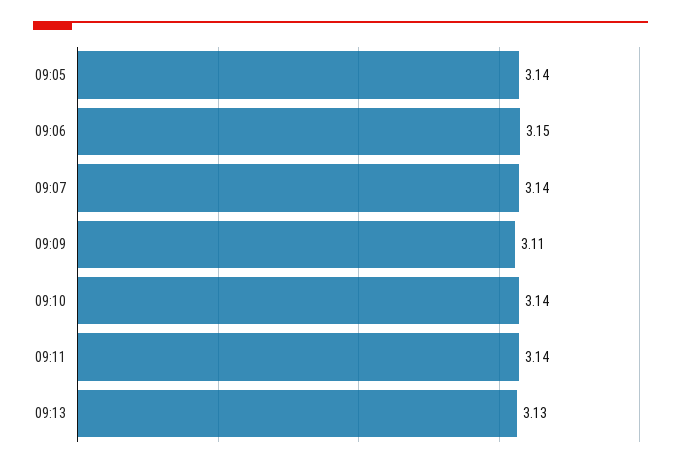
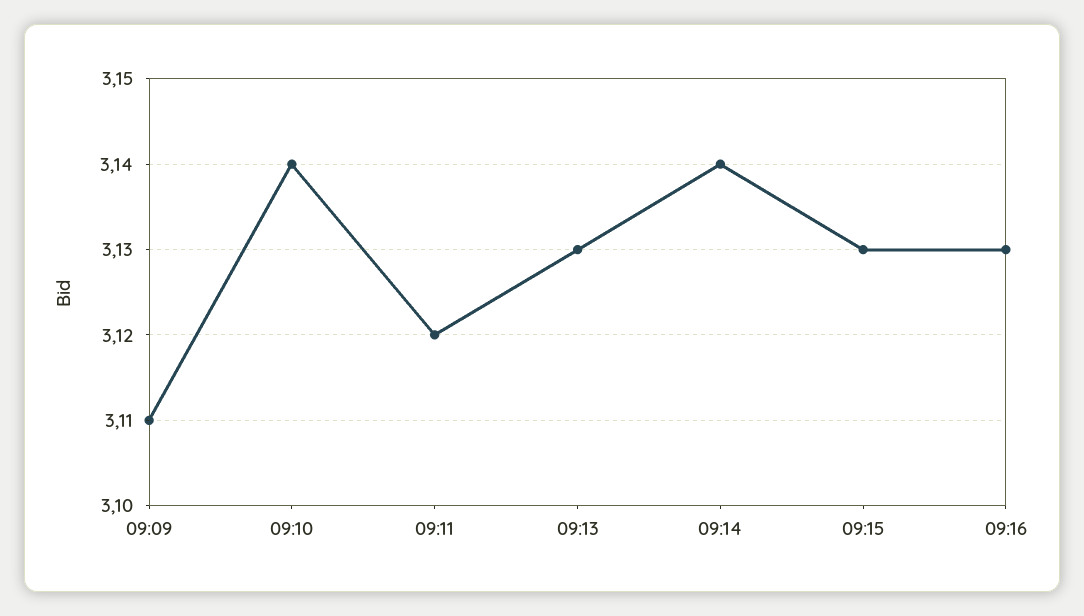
09:05: 3.14 -> none
09:06: 3.15 -> none
09:07: 3.14 -> none
09:11: 3.14 -> 3.12
09:14: none -> 3.14
09:15: none -> 3.13
09:16: none -> 3.13

